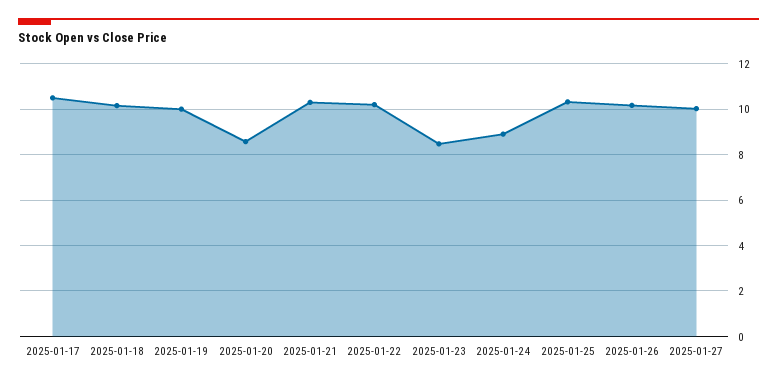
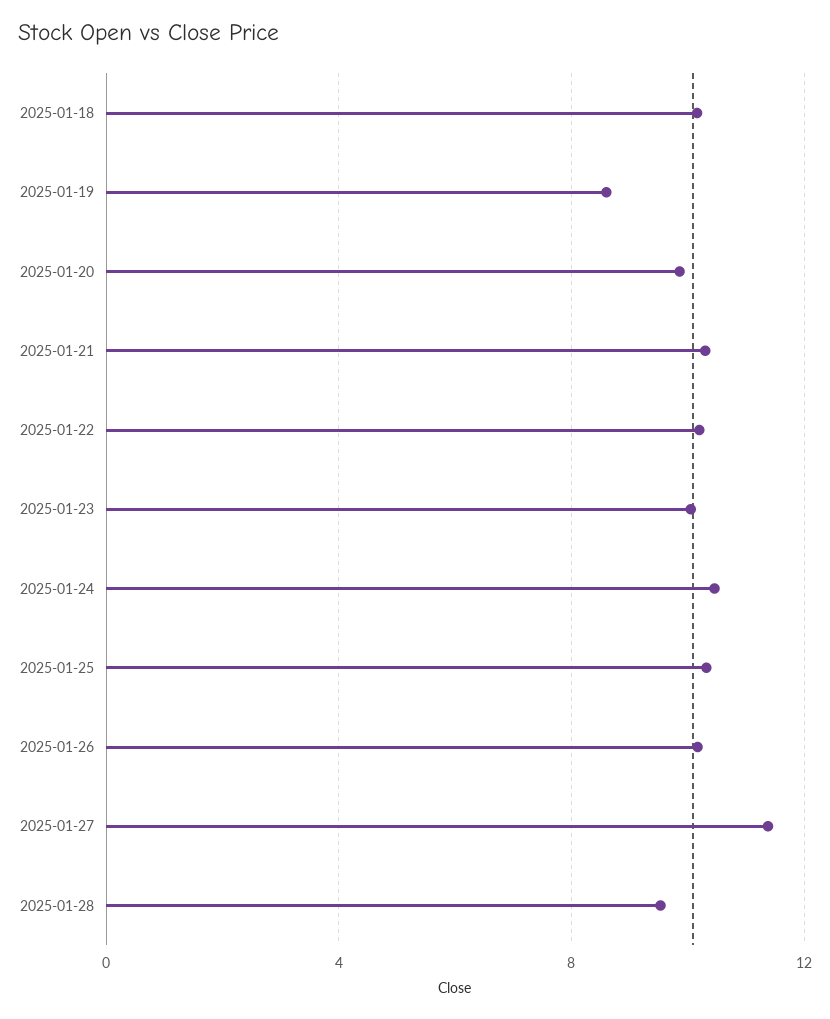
2025-01-17: 10.5 -> none
2025-01-19: 10 -> 8.5
2025-01-20: 8.5 -> 10
2025-01-23: 8.5 -> 10
2025-01-24: 9 -> 10.5
2025-01-27: 10 -> 11.5
2025-01-28: none -> 9.5

